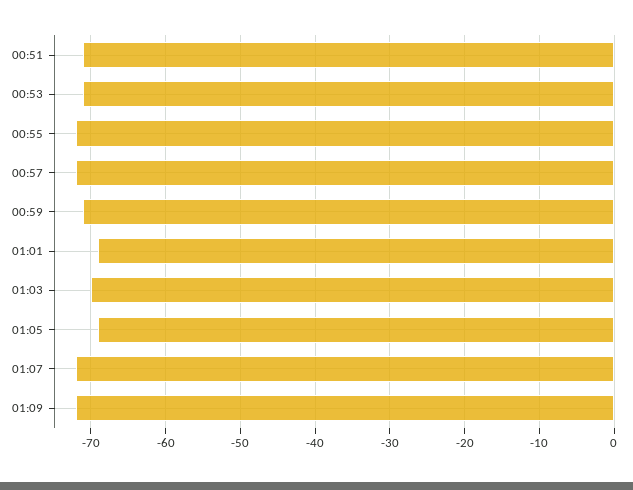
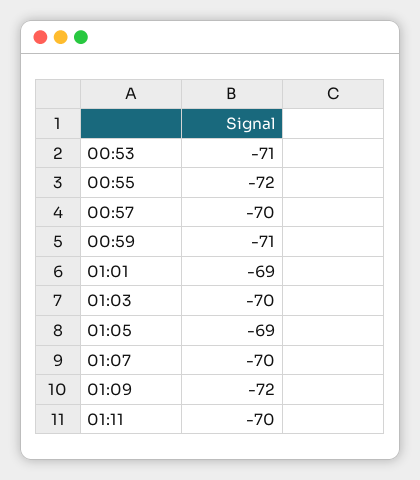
00:51: -71 -> none
00:57: -72 -> -70
01:07: -72 -> -70
01:11: none -> -70

